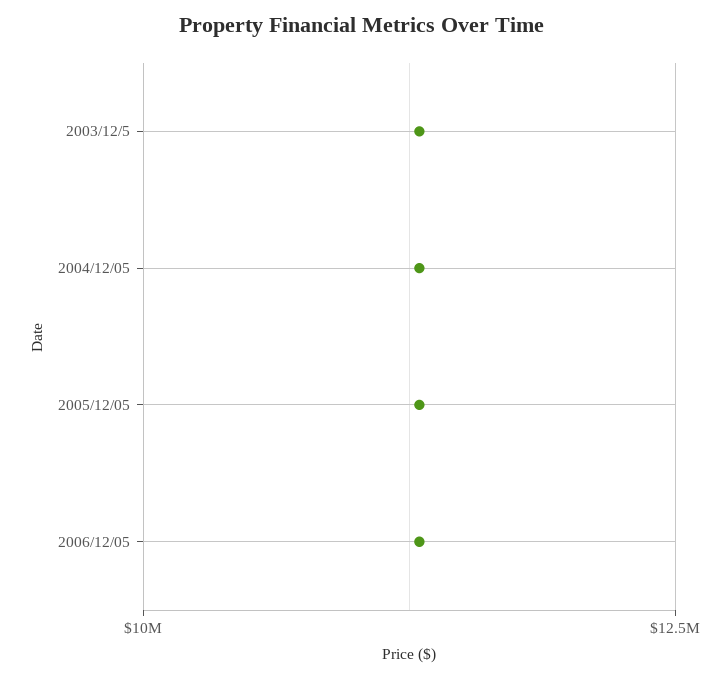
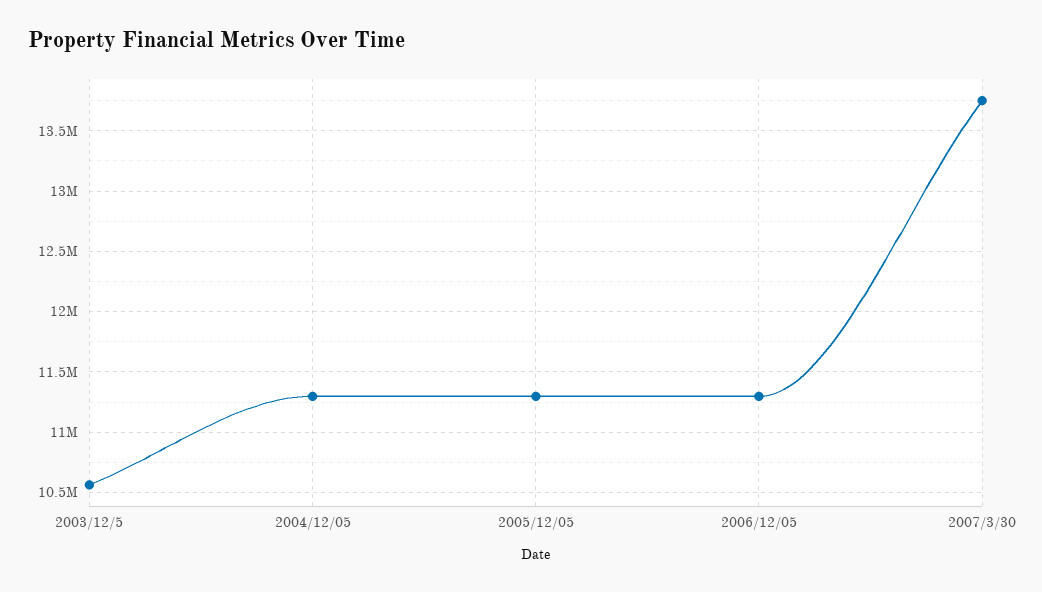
2003/12/5: 11250000 -> 10550000
2007/3/30: none -> 13750000

